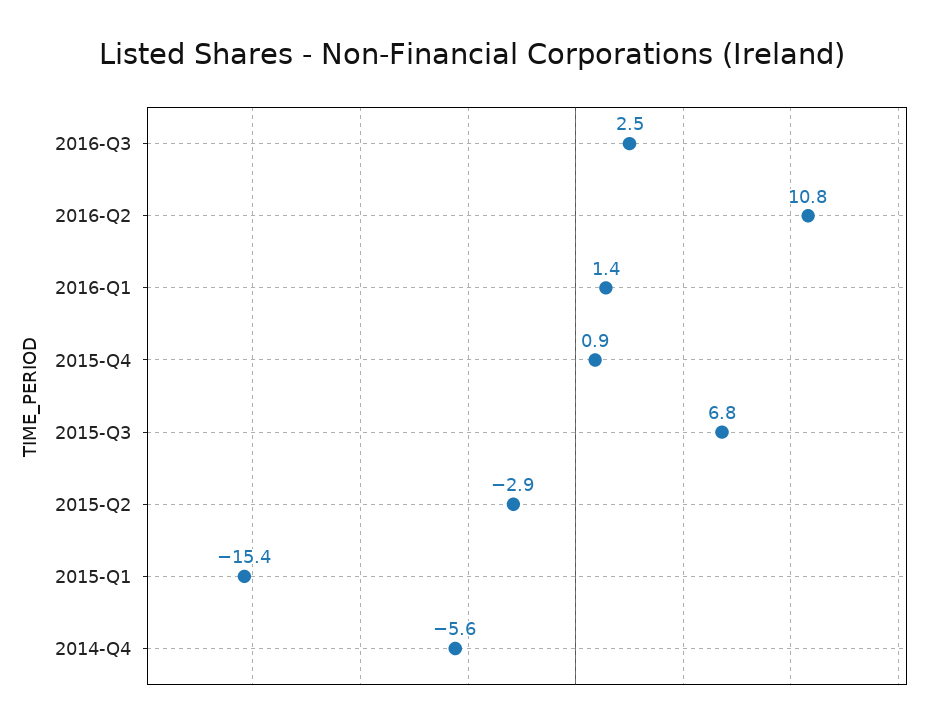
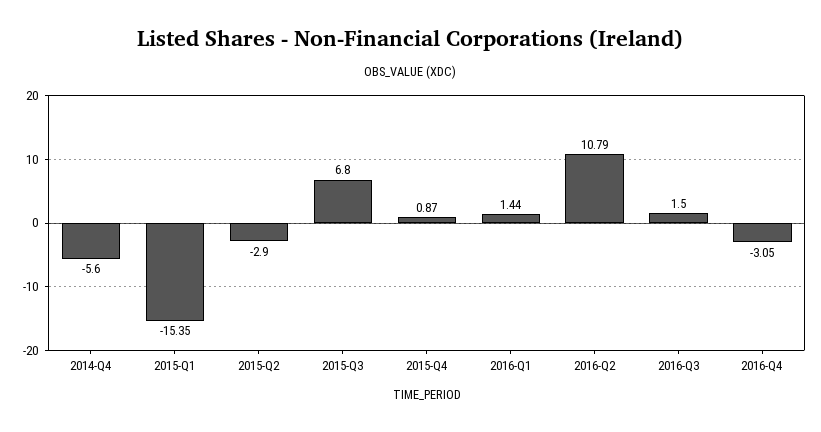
2016-Q3: 2.5 -> 1.5
2016-Q4: none -> -3.05

